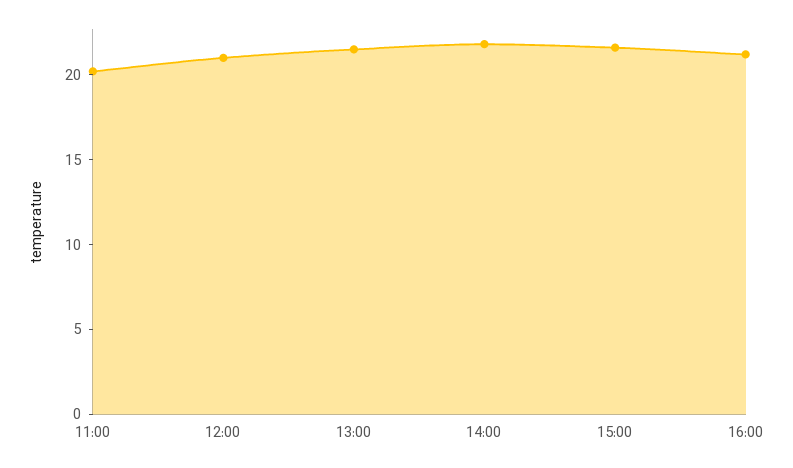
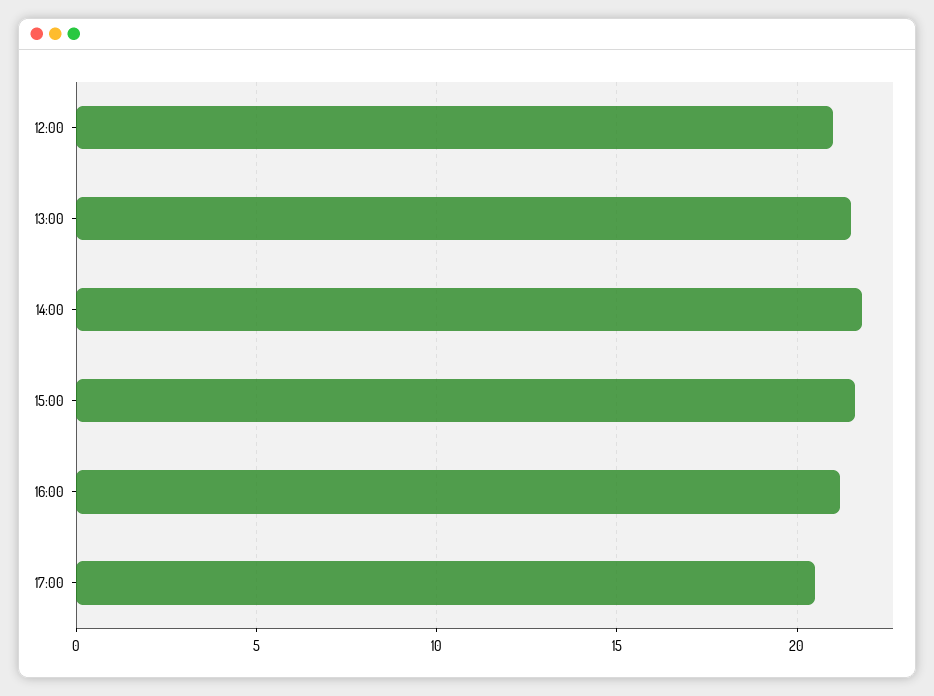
11:00: 20 -> none
17:00: none -> 20.5

